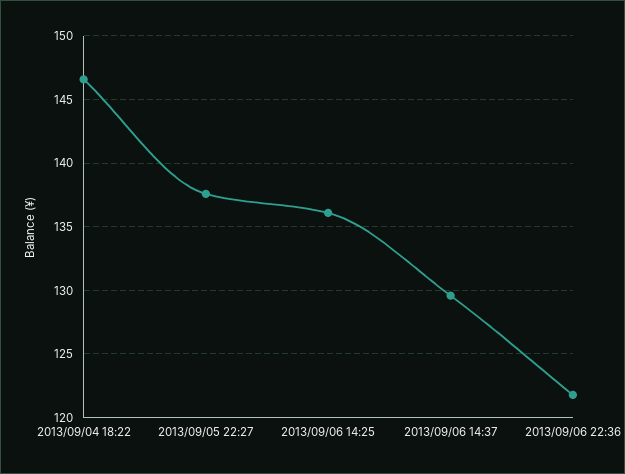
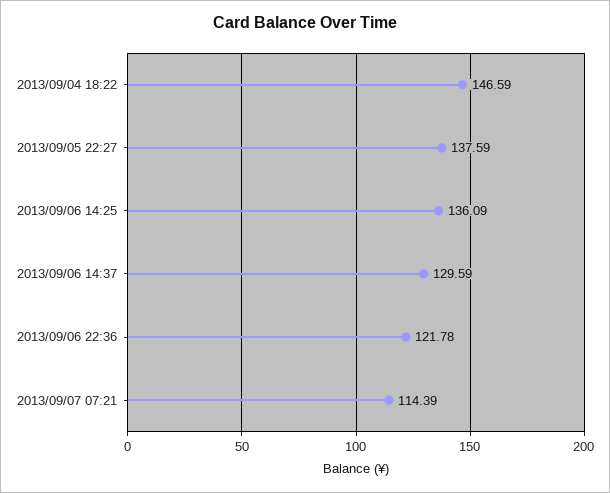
2013/09/07 07:21: none -> 114.39

